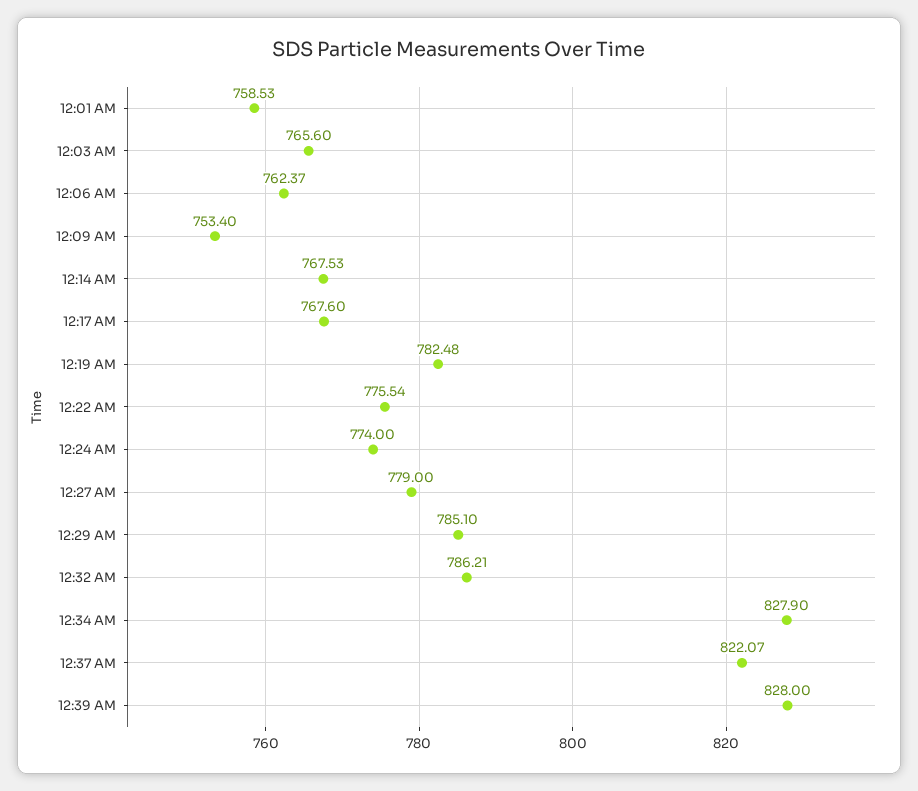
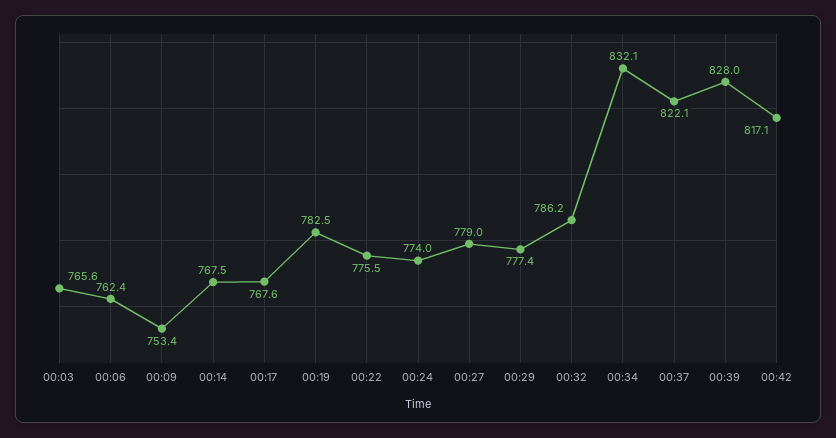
12:01 AM: 758.53 -> none
12:29 AM: 785.1 -> 777.4
12:34 AM: 827.9 -> 832.1
00:42: none -> 817.1

